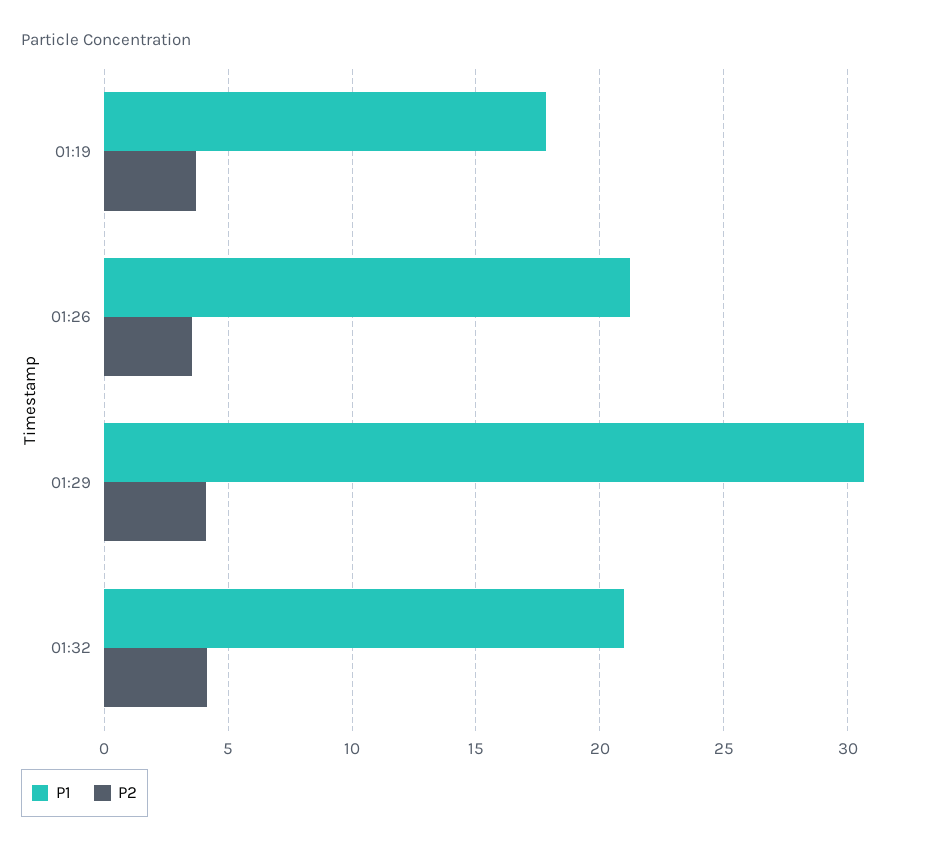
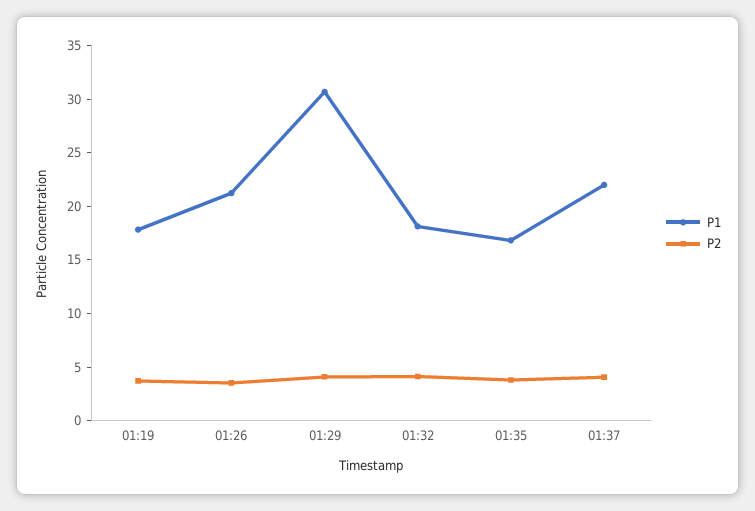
P1, 01:32: 21 -> 18
P1, 01:35: none -> 17
P2, 01:35: none -> 4
P1, 01:37: none -> 22
P2, 01:37: none -> 4

